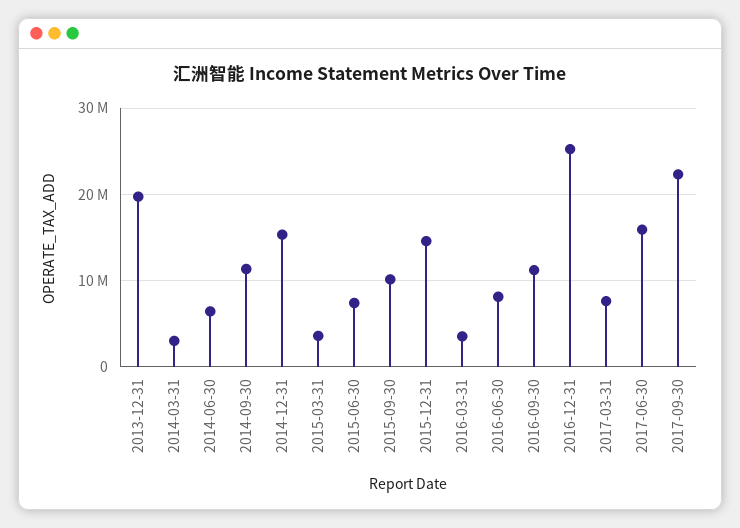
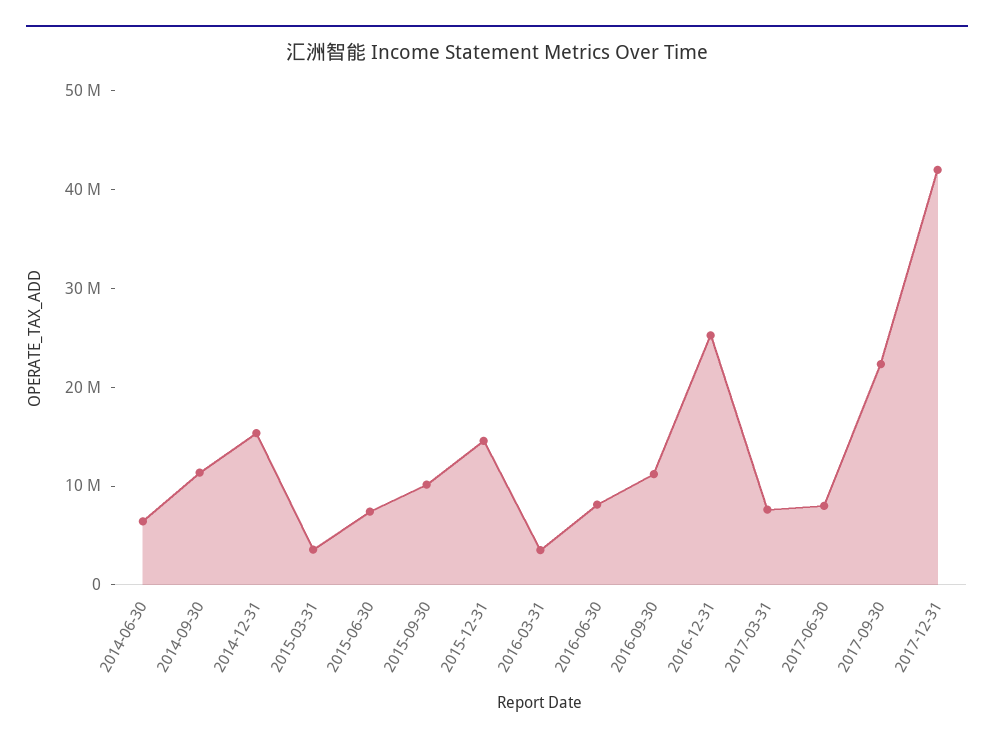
2013-12-31: 20000000 -> none
2014-03-31: 3000000 -> none
2017-06-30: 16000000 -> 8000000
2017-12-31: none -> 42000000

